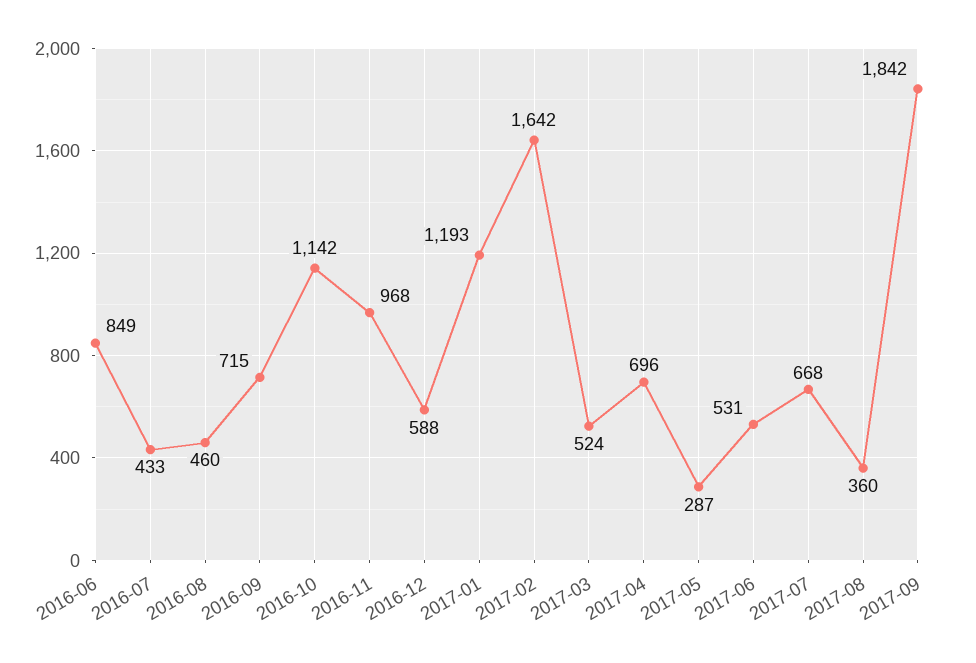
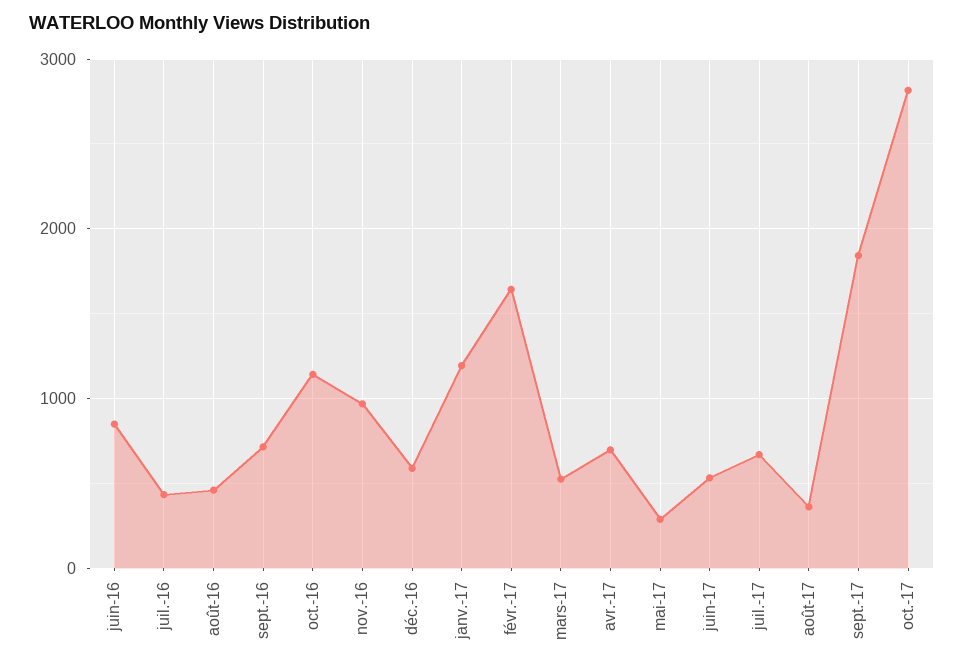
oct.-17: none -> 2800

